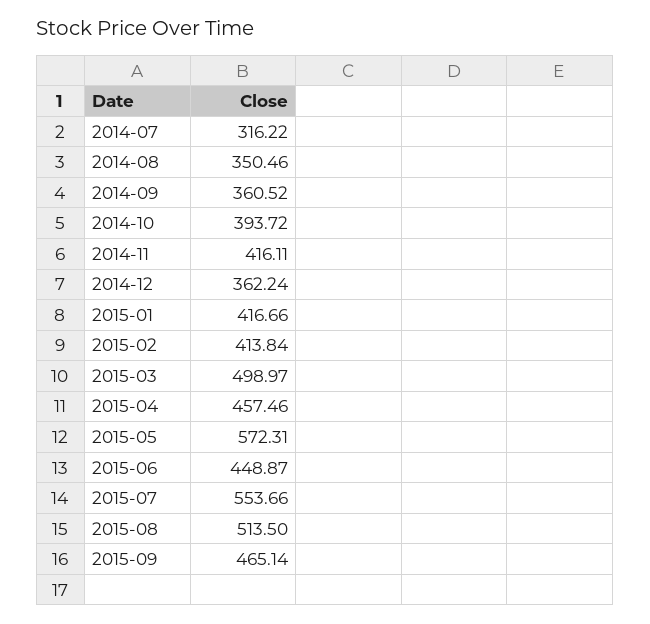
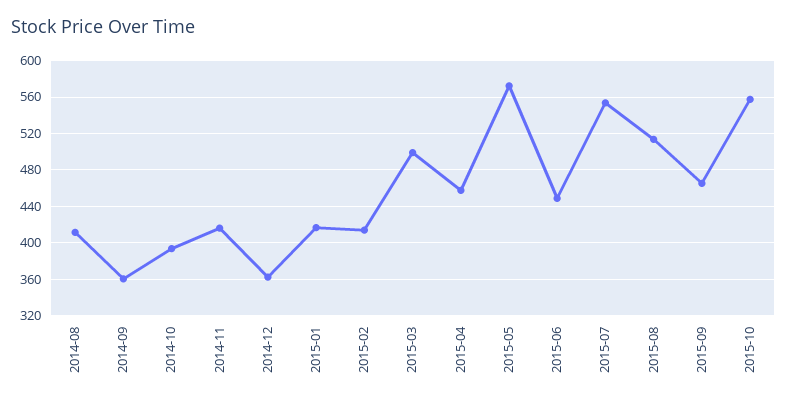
2014-07: 316.22 -> none
2014-08: 350.46 -> 410
2015-10: none -> 560

